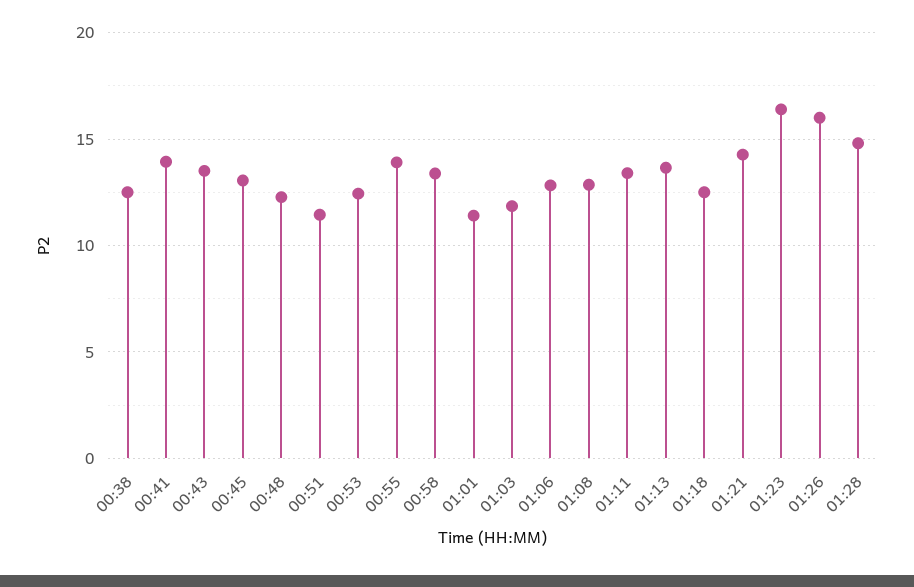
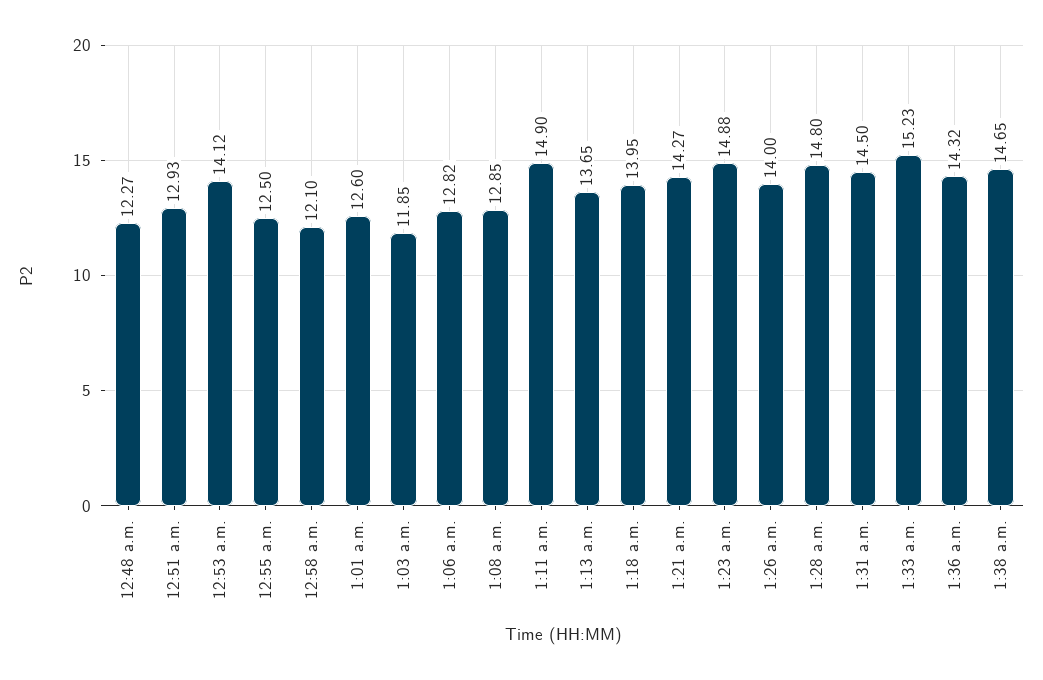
00:38: 12.5 -> none
00:41: 14 -> none
00:43: 13.5 -> none
00:45: 13 -> none
00:51: 11.5 -> 12.93
00:53: 12.5 -> 14.12
00:55: 14 -> 12.5
00:58: 13.5 -> 12.1
01:01: 11.5 -> 12.6
01:11: 13.5 -> 14.9
01:18: 12.5 -> 13.95
01:23: 16.5 -> 14.88
01:26: 16 -> 14
1:31 a.m.: none -> 14.5
1:33 a.m.: none -> 15.23
1:36 a.m.: none -> 14.32
1:38 a.m.: none -> 14.65

